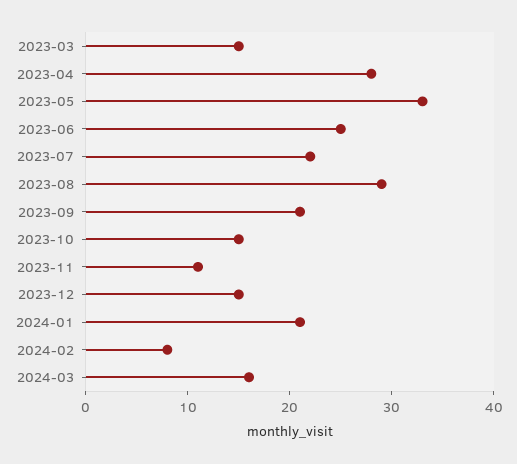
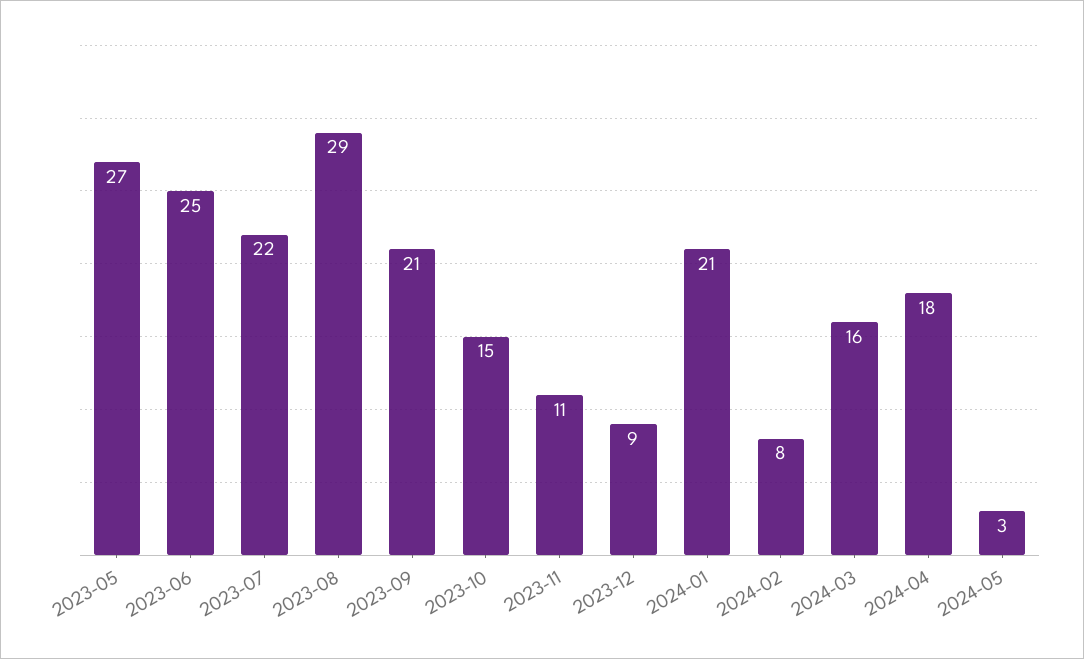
2023-03: 15 -> none
2023-04: 28 -> none
2023-05: 33 -> 27
2023-12: 15 -> 9
2024-04: none -> 18
2024-05: none -> 3

